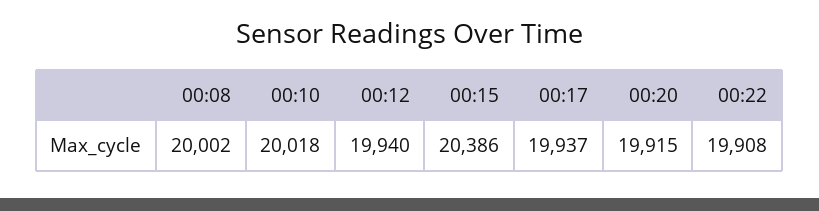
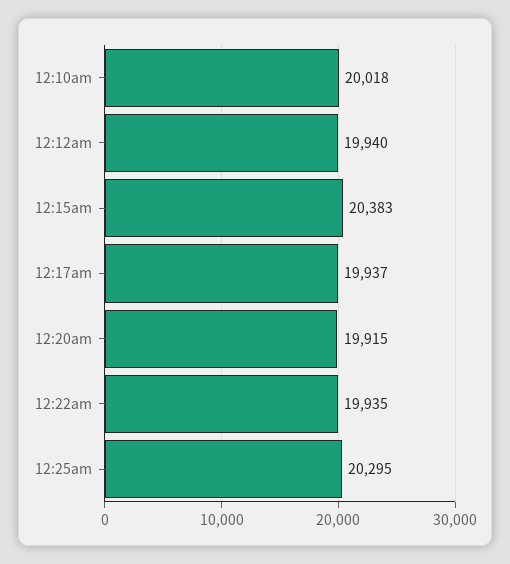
00:08: 20002 -> none
00:15: 20386 -> 20383
00:22: 19908 -> 19935
12:25am: none -> 20295

